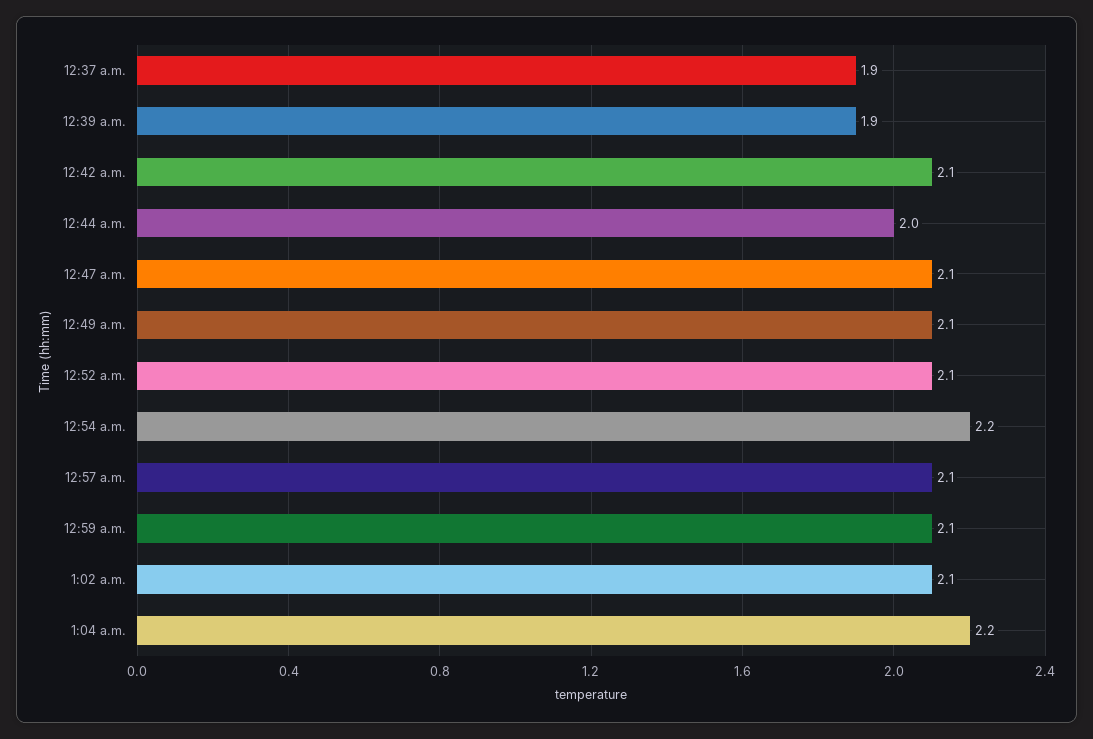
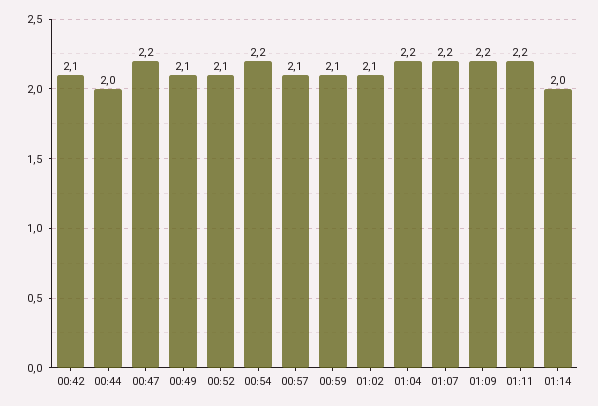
12:37 a.m.: 1.9 -> none
12:39 a.m.: 1.9 -> none
12:47 a.m.: 2.1 -> 2.2
01:07: none -> 2.2
01:09: none -> 2.2
01:11: none -> 2.2
01:14: none -> 2

